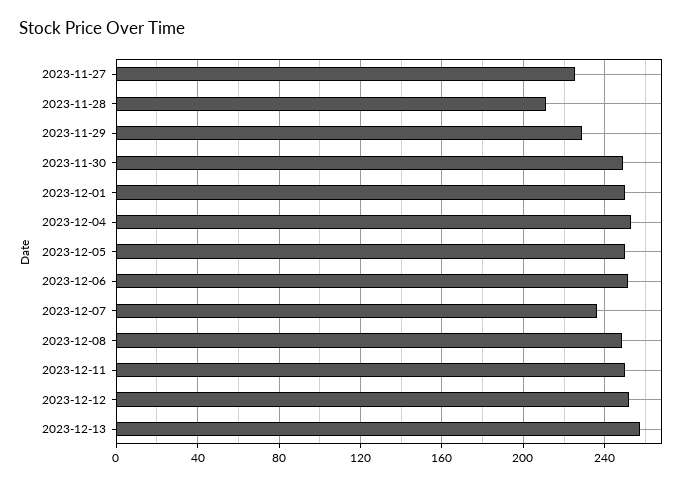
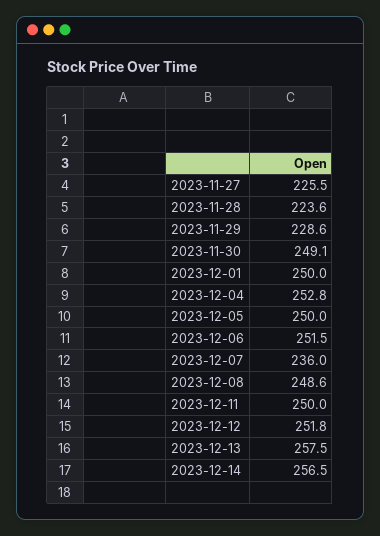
2023-11-28: 210 -> 223.6
2023-12-14: none -> 256.5

